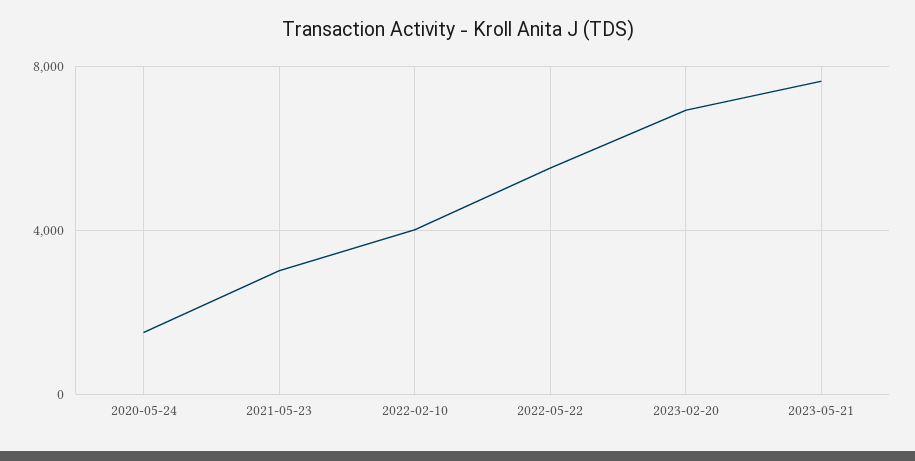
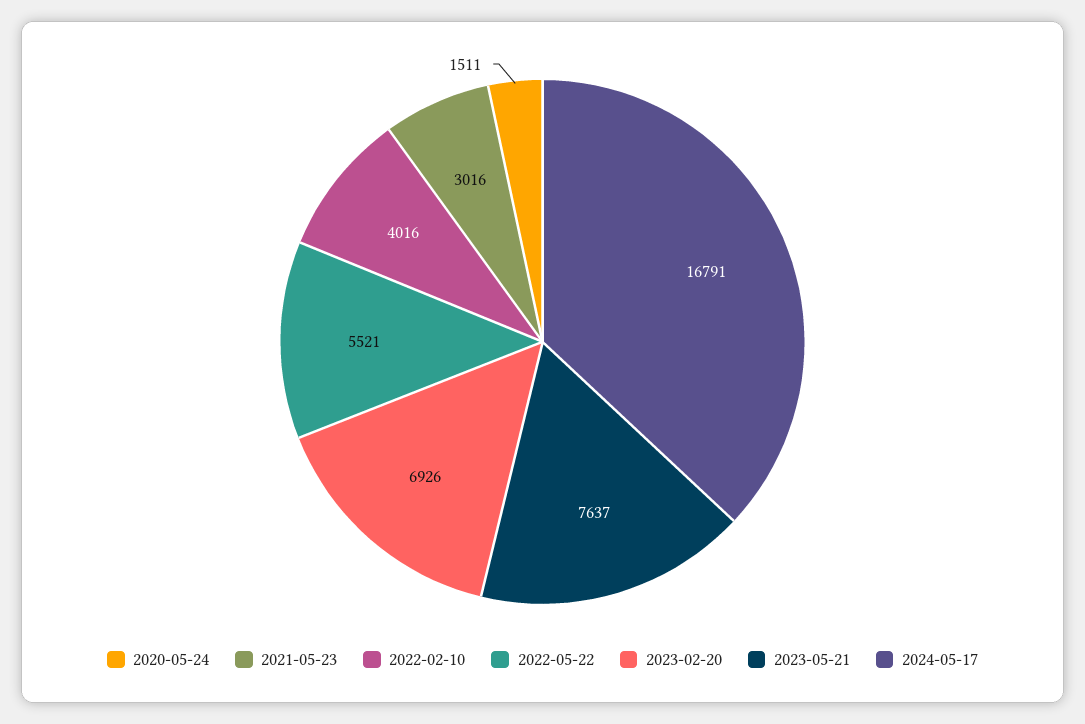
2024-05-17: none -> 16791

